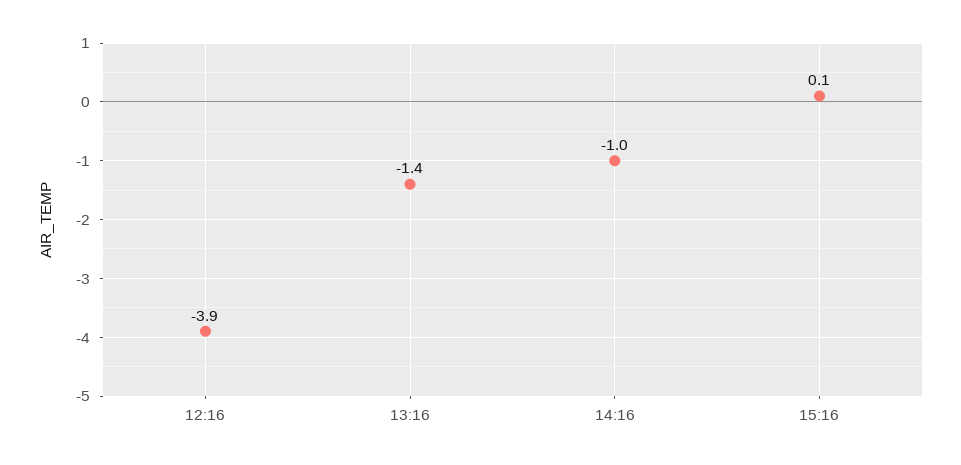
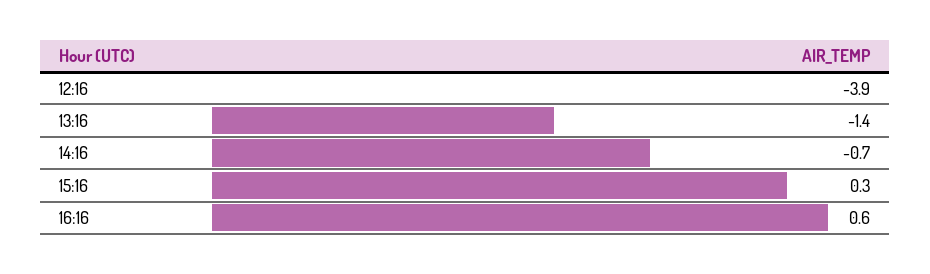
14:16: -1 -> -0.7
15:16: 0.1 -> 0.3
16:16: none -> 0.6

